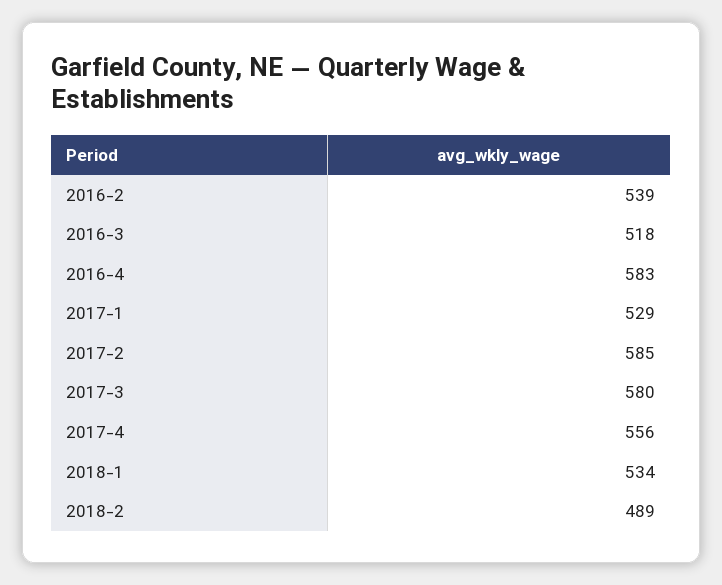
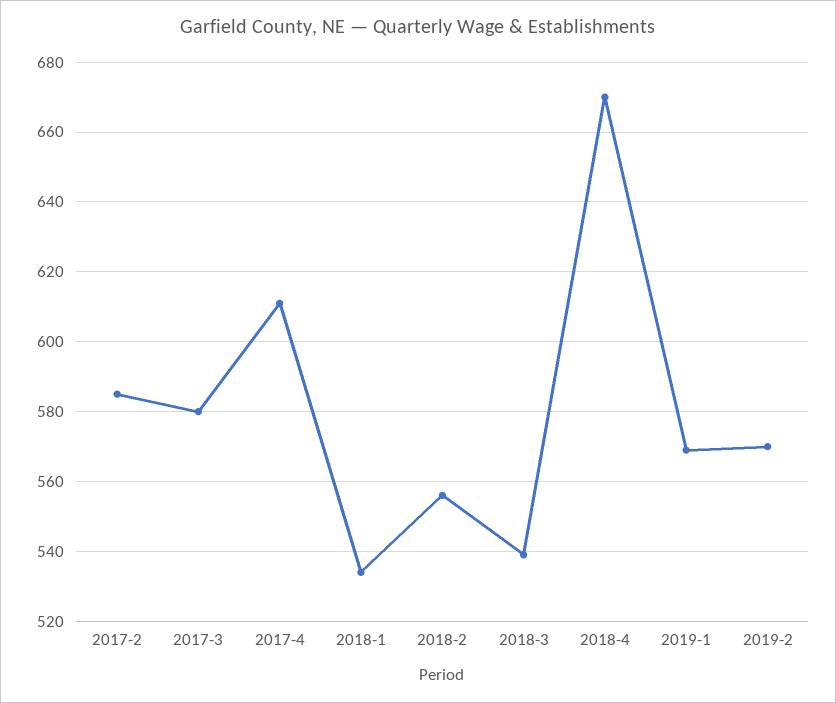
2016-2: 539 -> none
2016-3: 518 -> none
2016-4: 583 -> none
2017-1: 529 -> none
2017-4: 556 -> 610
2018-2: 489 -> 555
2018-3: none -> 540
2018-4: none -> 670
2019-1: none -> 570
2019-2: none -> 570

